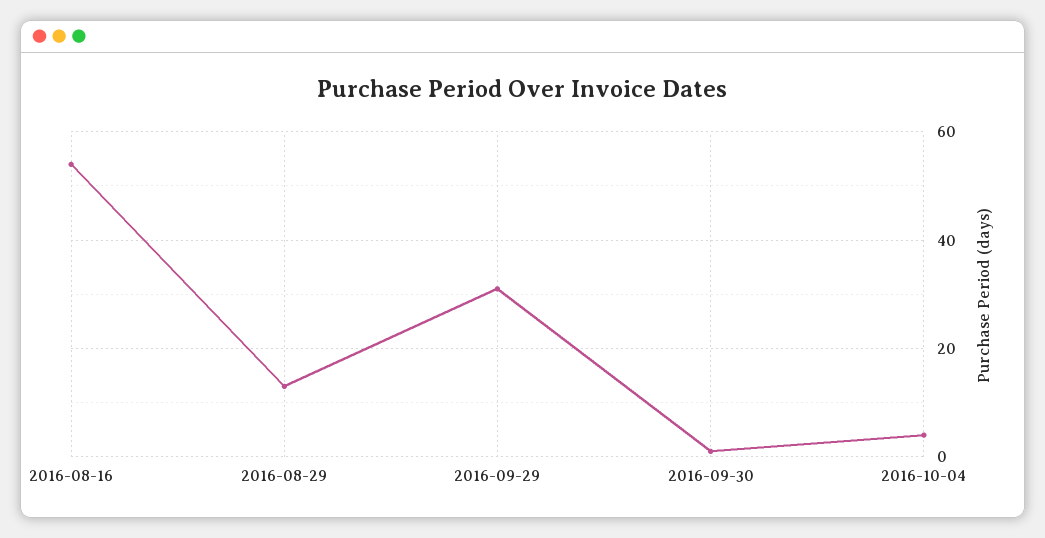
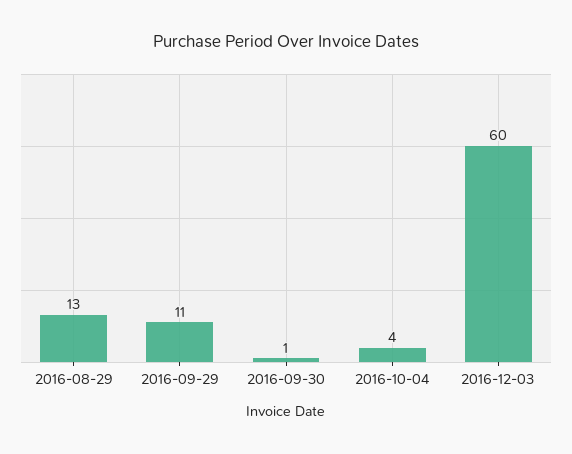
2016-08-16: 55 -> none
2016-09-29: 30 -> 11
2016-12-03: none -> 60

